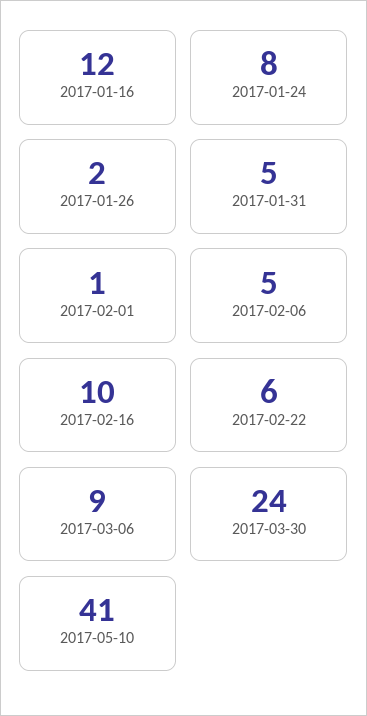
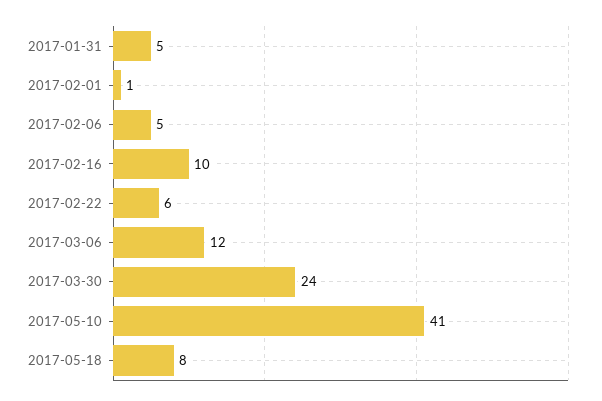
2017-01-16: 12 -> none
2017-01-24: 8 -> none
2017-01-26: 2 -> none
2017-03-06: 9 -> 12
2017-05-18: none -> 8

